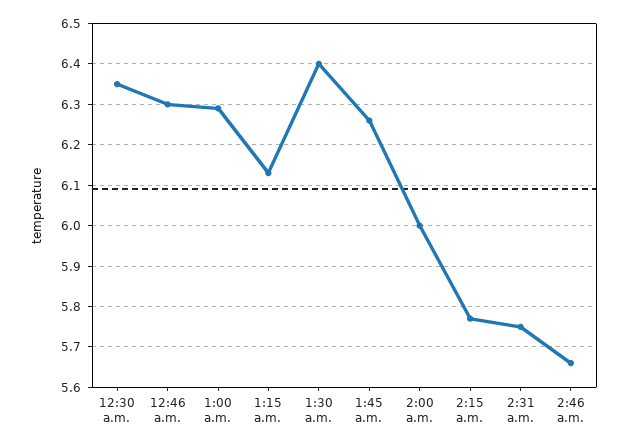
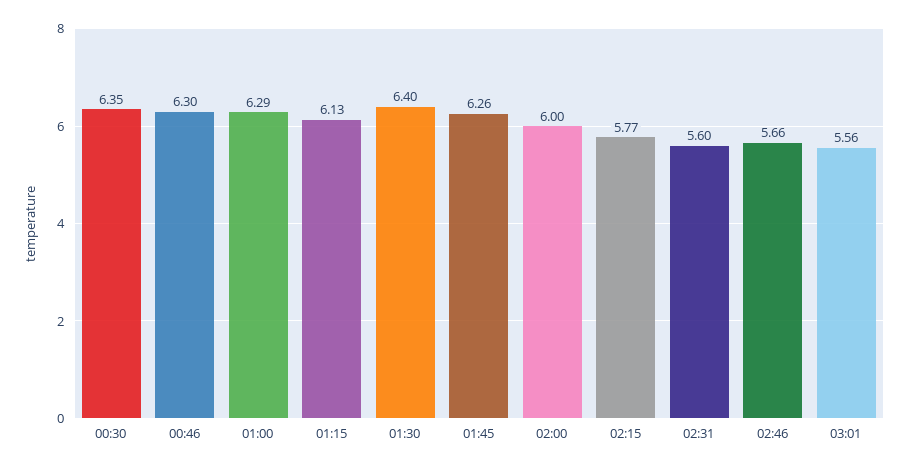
2:31 a.m.: 5.75 -> 5.6
03:01: none -> 5.56

